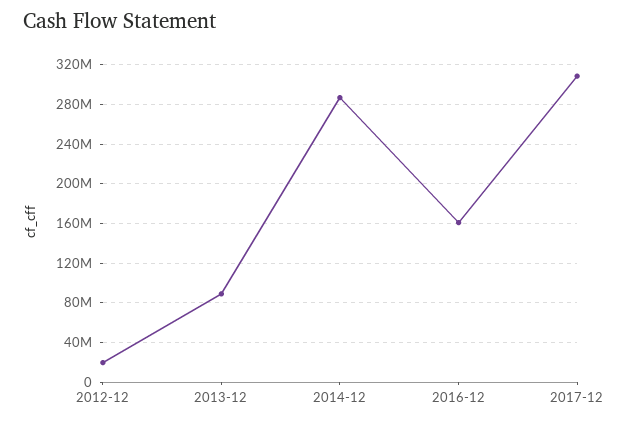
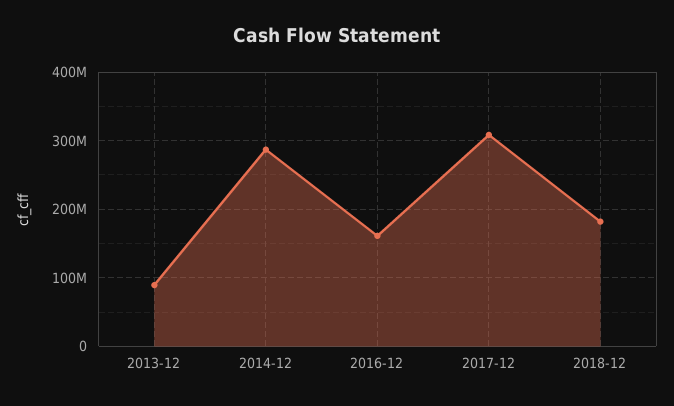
2012-12: 20000000 -> none
2018-12: none -> 180000000

